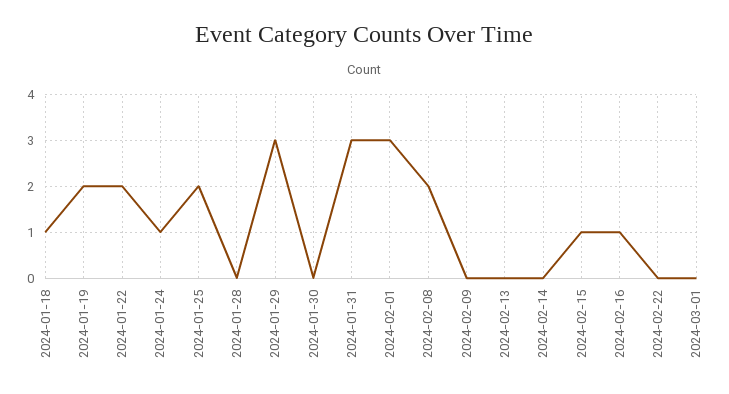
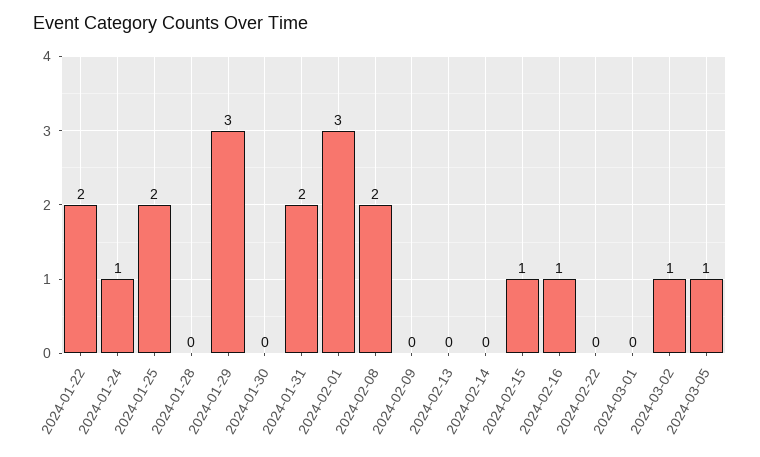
2024-01-18: 1 -> none
2024-01-19: 2 -> none
2024-01-31: 3 -> 2
2024-03-02: none -> 1
2024-03-05: none -> 1

